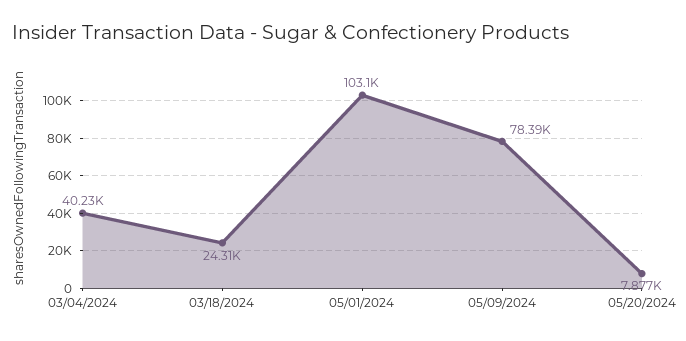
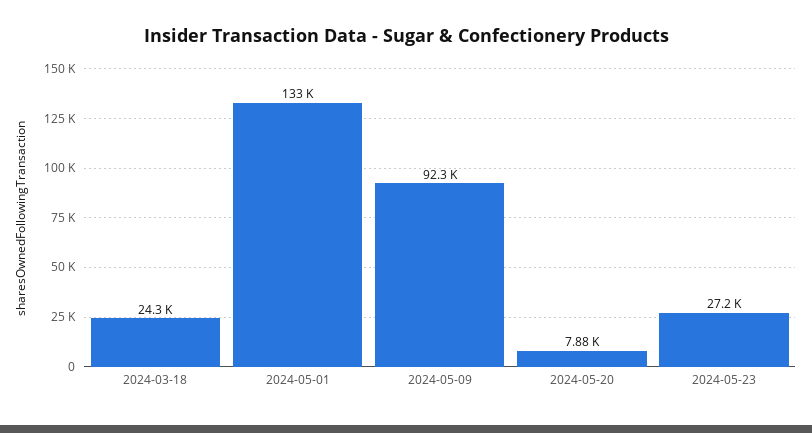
03/04/2024: 40230 -> none
05/01/2024: 103100 -> 133000
05/09/2024: 78390 -> 92300
2024-05-23: none -> 27200

